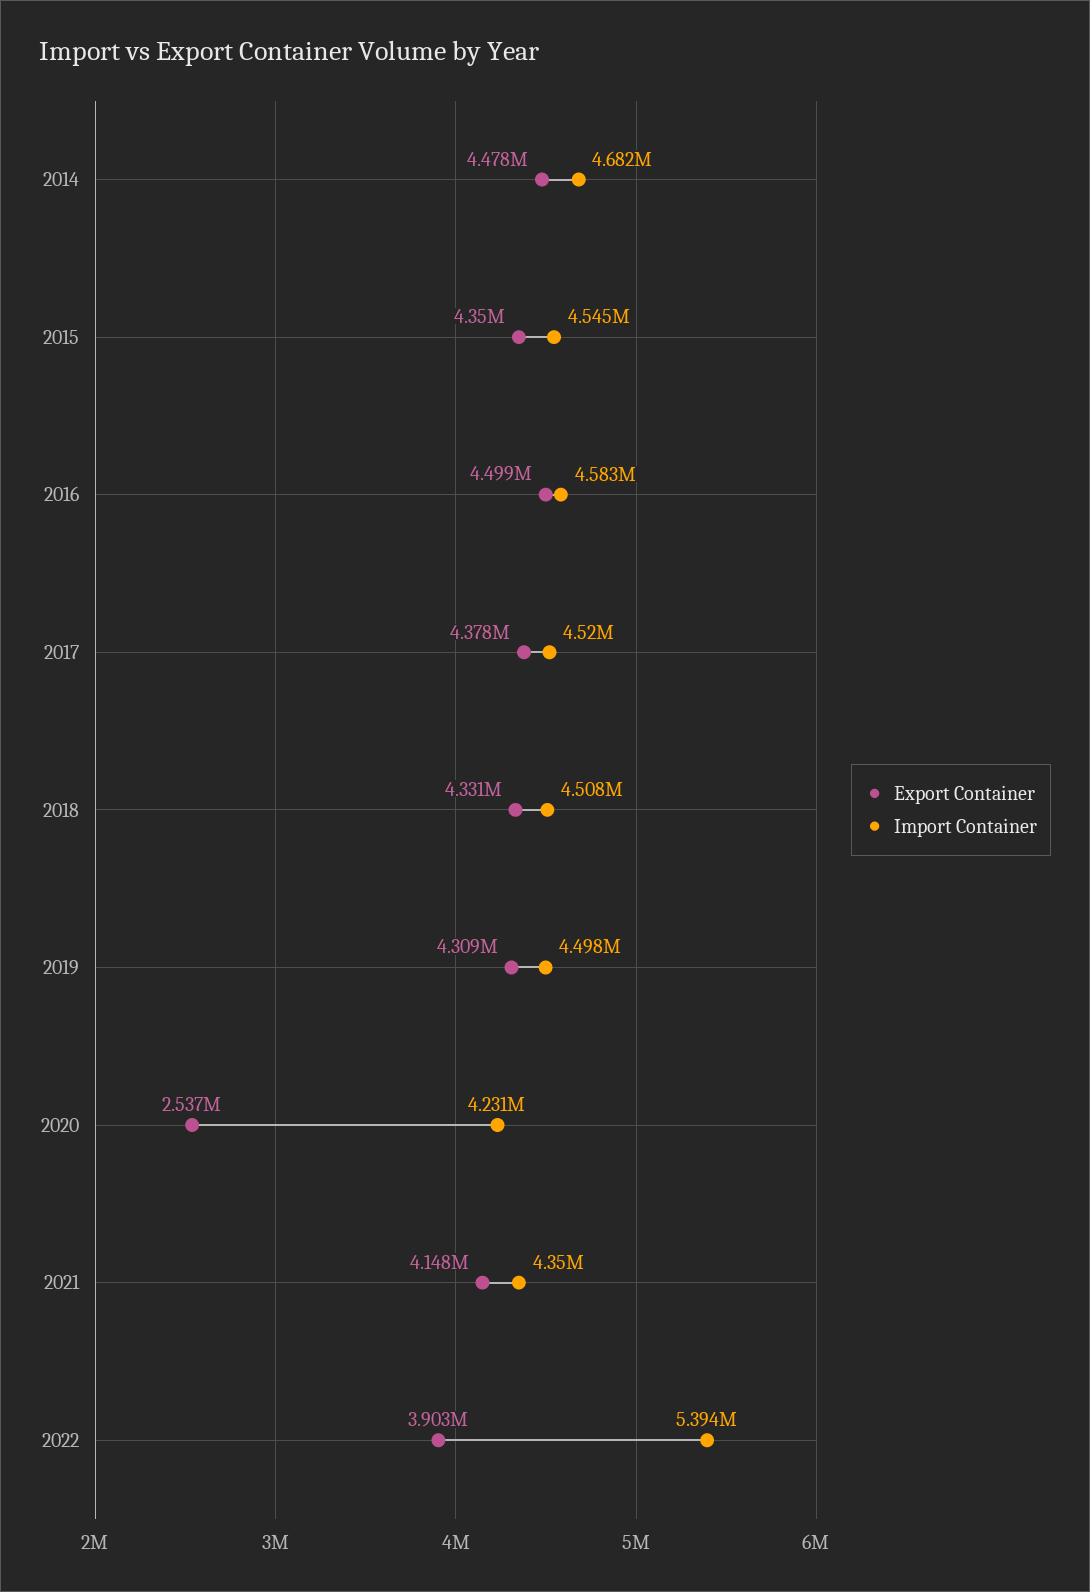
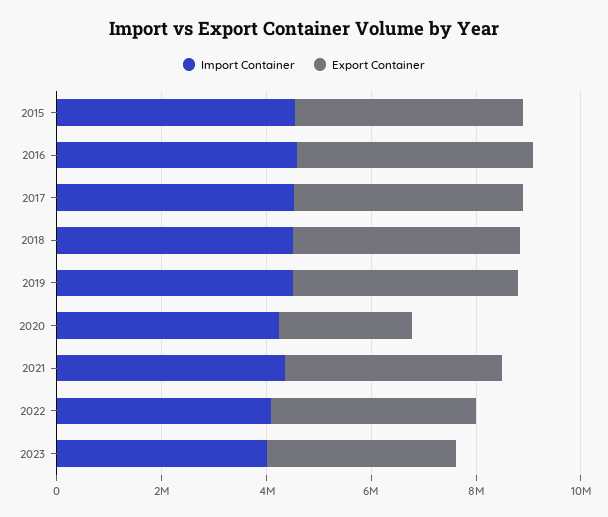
Export Container, 2014: 4478000 -> none
Import Container, 2014: 4682000 -> none
Import Container, 2022: 5394000 -> 4000000
Import Container, 2023: none -> 4000000
Export Container, 2023: none -> 3500000

